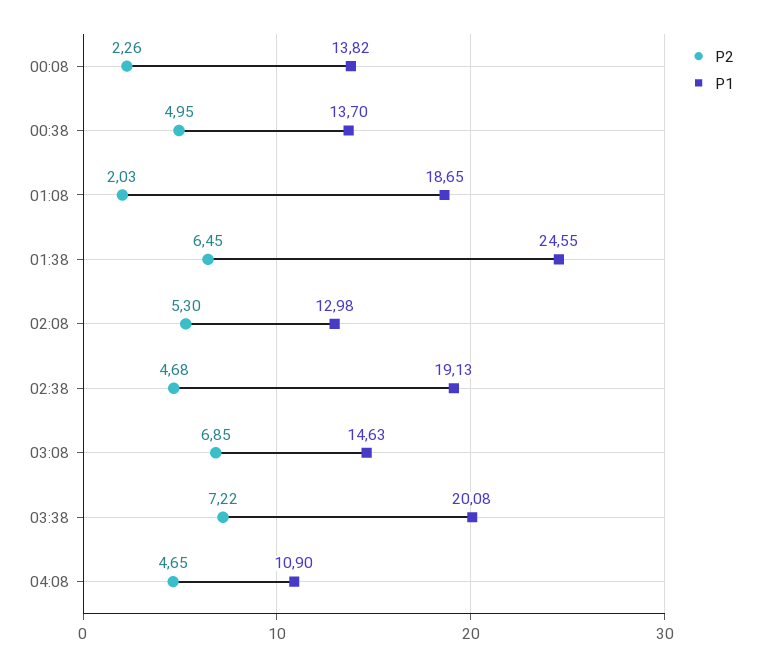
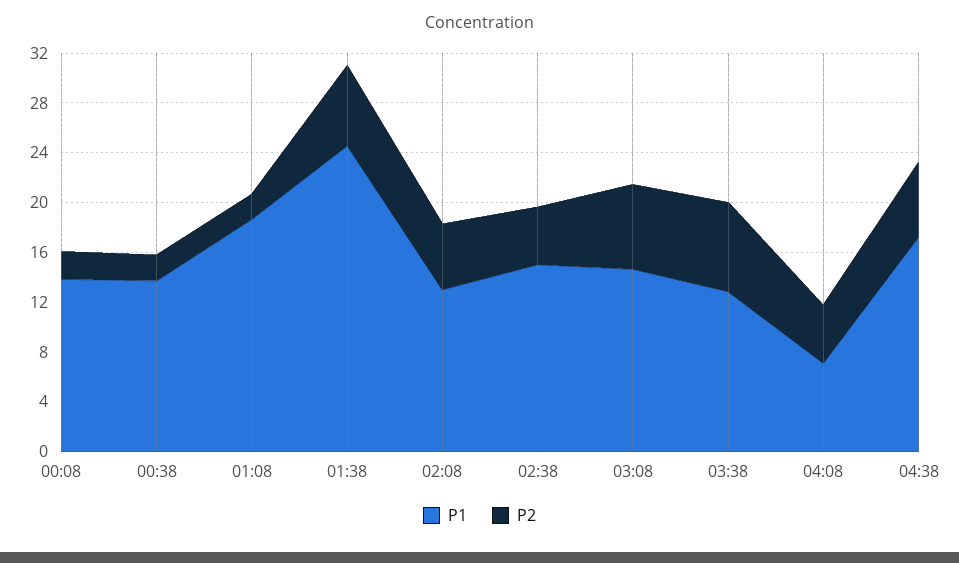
P2, 00:38: 4.95 -> 2
P1, 02:38: 19.13 -> 15
P1, 03:38: 20.08 -> 13
P1, 04:08: 10.9 -> 7
P1, 04:38: none -> 17
P2, 04:38: none -> 6

